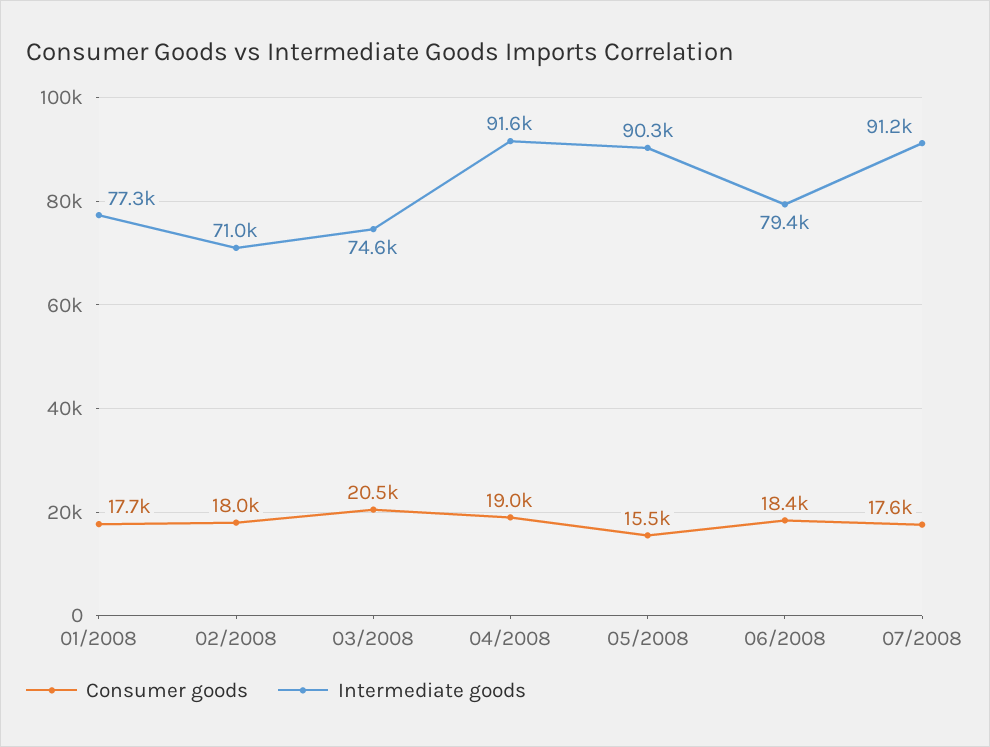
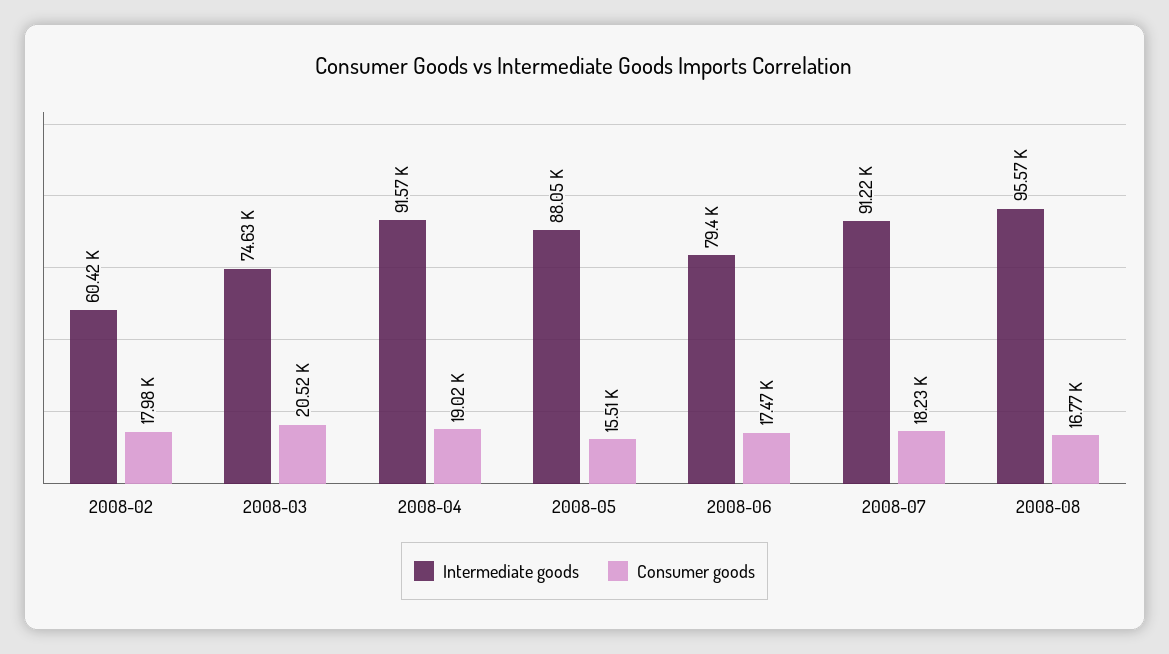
Consumer goods, 01/2008: 17700 -> none
Intermediate goods, 01/2008: 77300 -> none
Intermediate goods, 02/2008: 71000 -> 60420
Intermediate goods, 05/2008: 90300 -> 88050
Consumer goods, 06/2008: 18400 -> 17470
Consumer goods, 07/2008: 17600 -> 18230
Intermediate goods, 2008-08: none -> 95570
Consumer goods, 2008-08: none -> 16770

